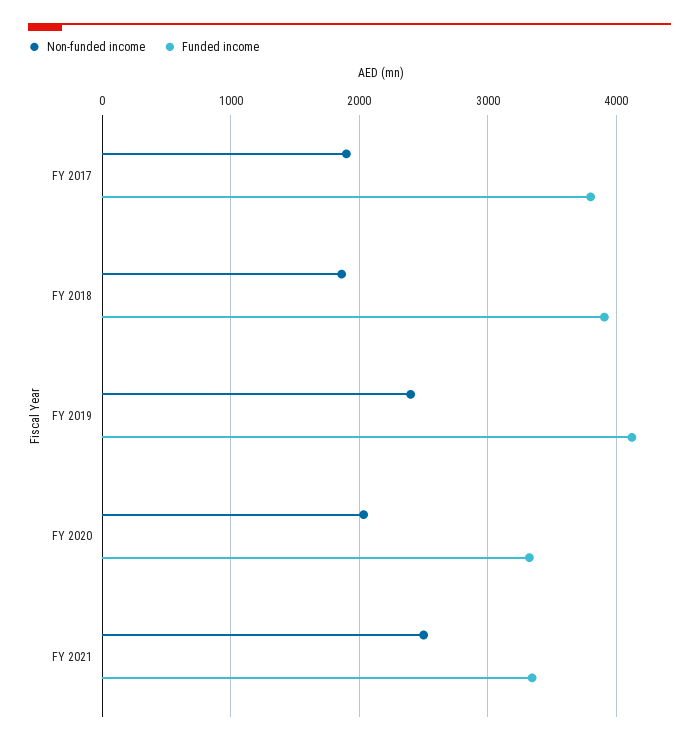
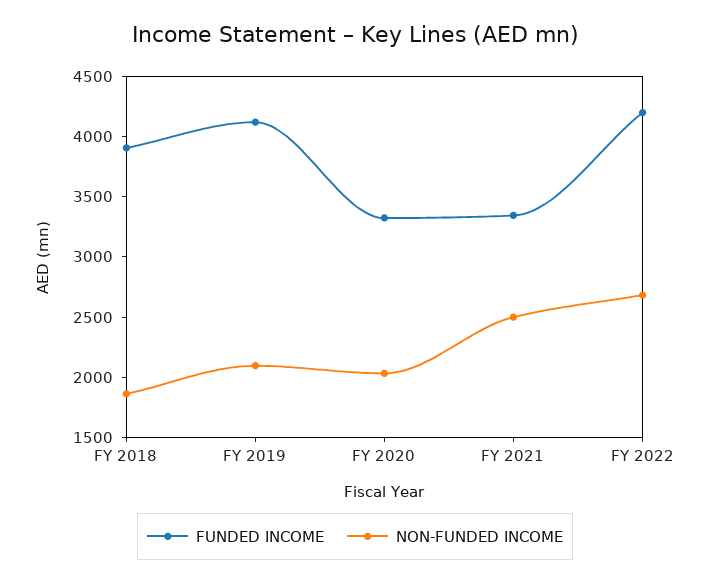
Non-funded income, FY 2017: 1900 -> none
Funded income, FY 2017: 3800 -> none
Non-funded income, FY 2019: 2400 -> 2100
Funded income, FY 2022: none -> 4200
Non-funded income, FY 2022: none -> 2700

